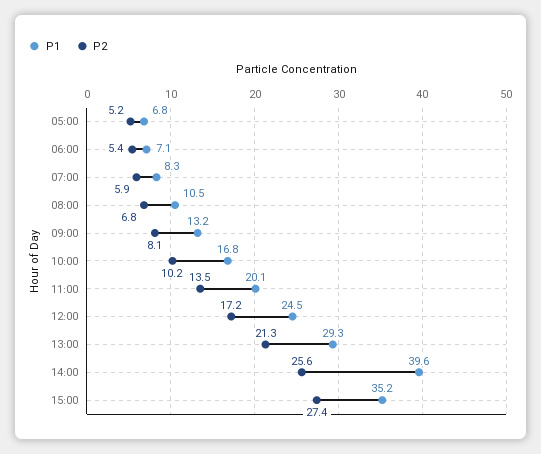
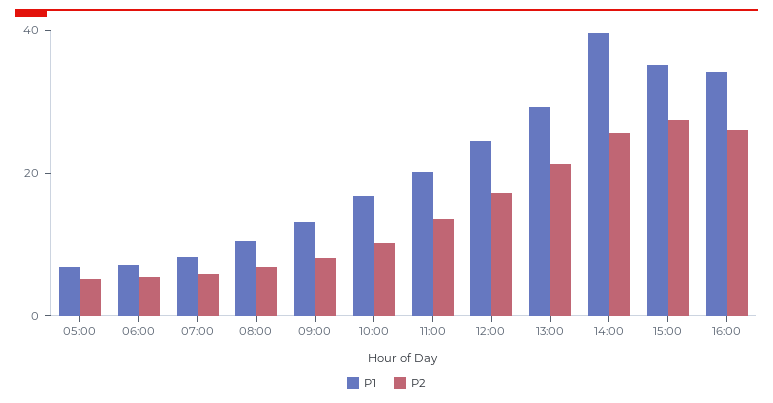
P1, 16:00: none -> 35
P2, 16:00: none -> 25

